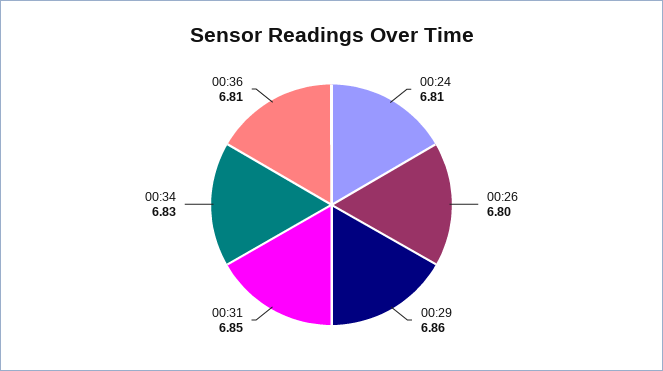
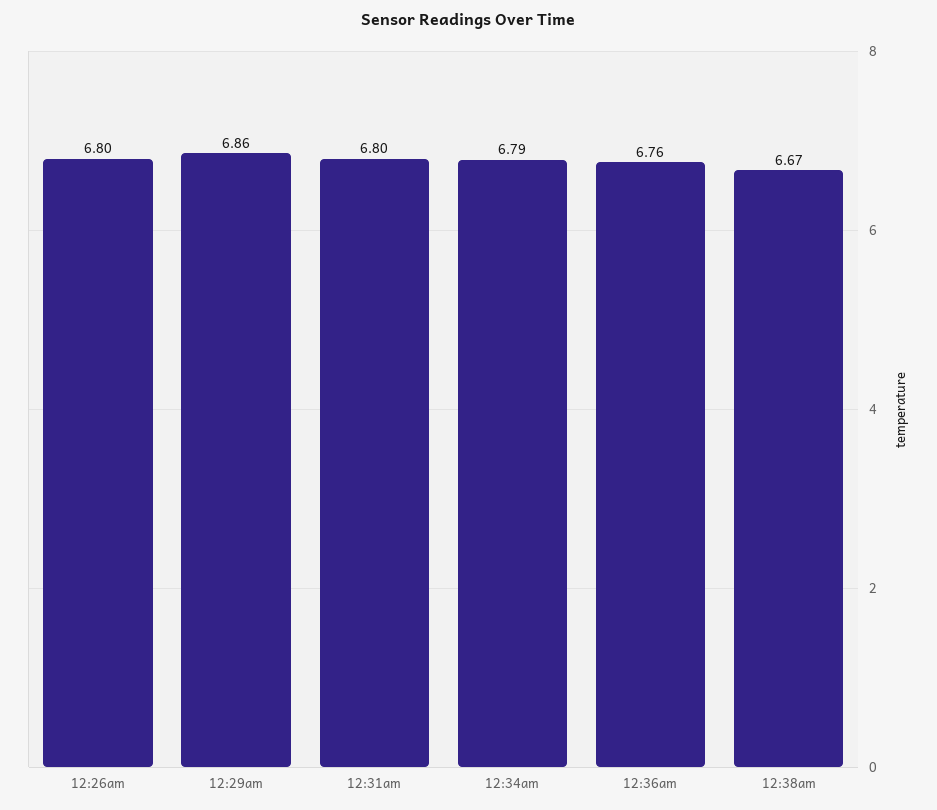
00:24: 6.81 -> none
00:31: 6.85 -> 6.8
00:34: 6.83 -> 6.79
00:36: 6.81 -> 6.76
12:38am: none -> 6.67

